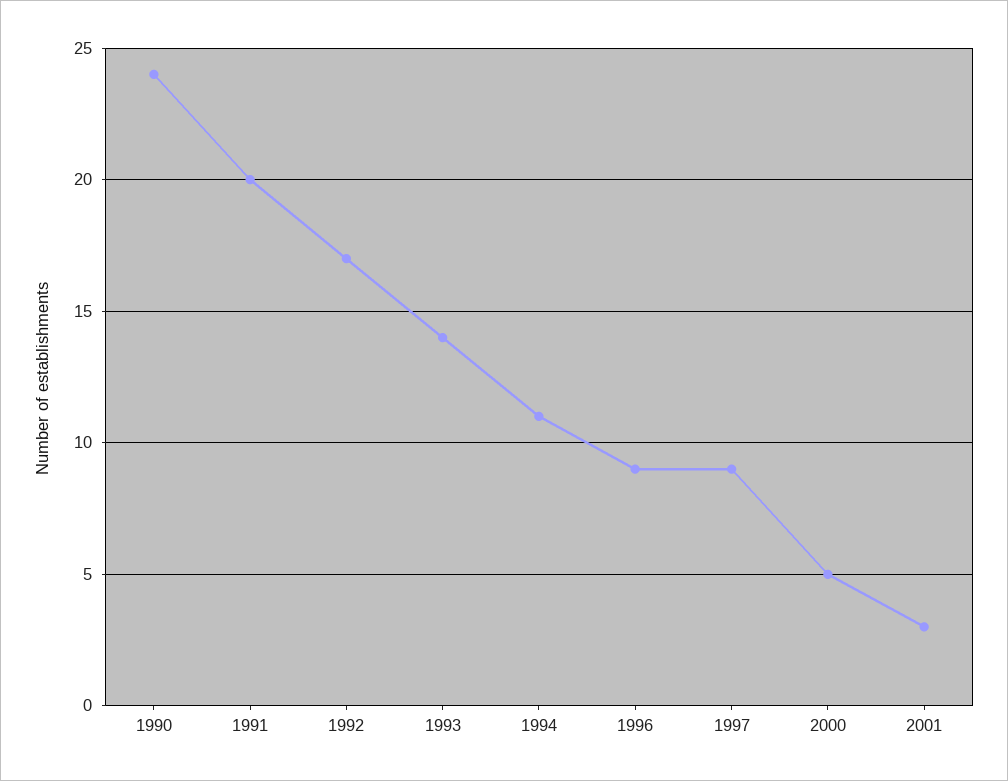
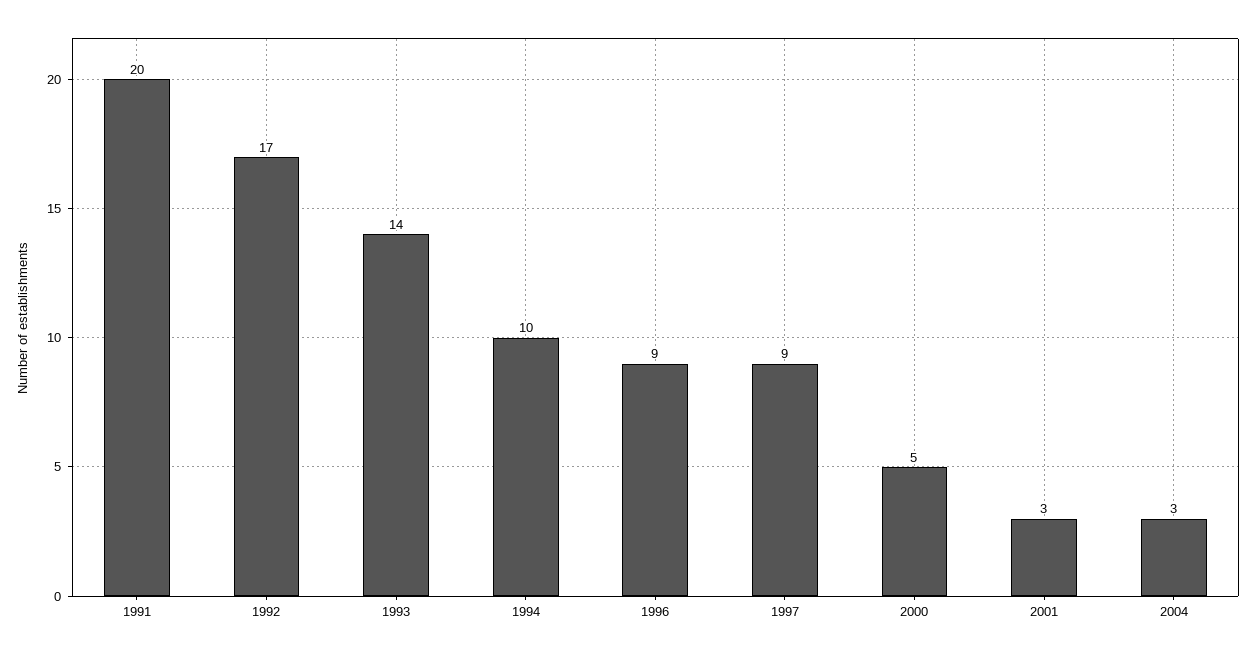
1990: 24 -> none
1994: 11 -> 10
2004: none -> 3

